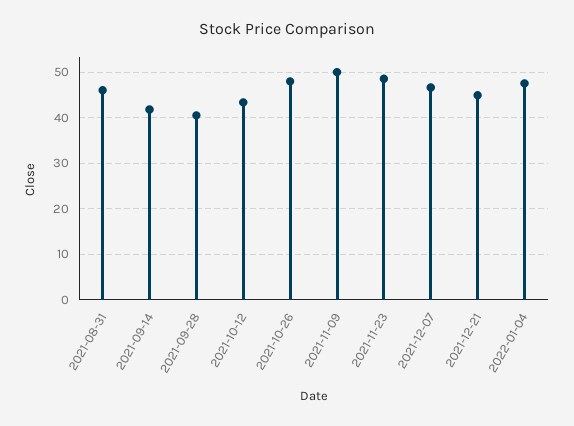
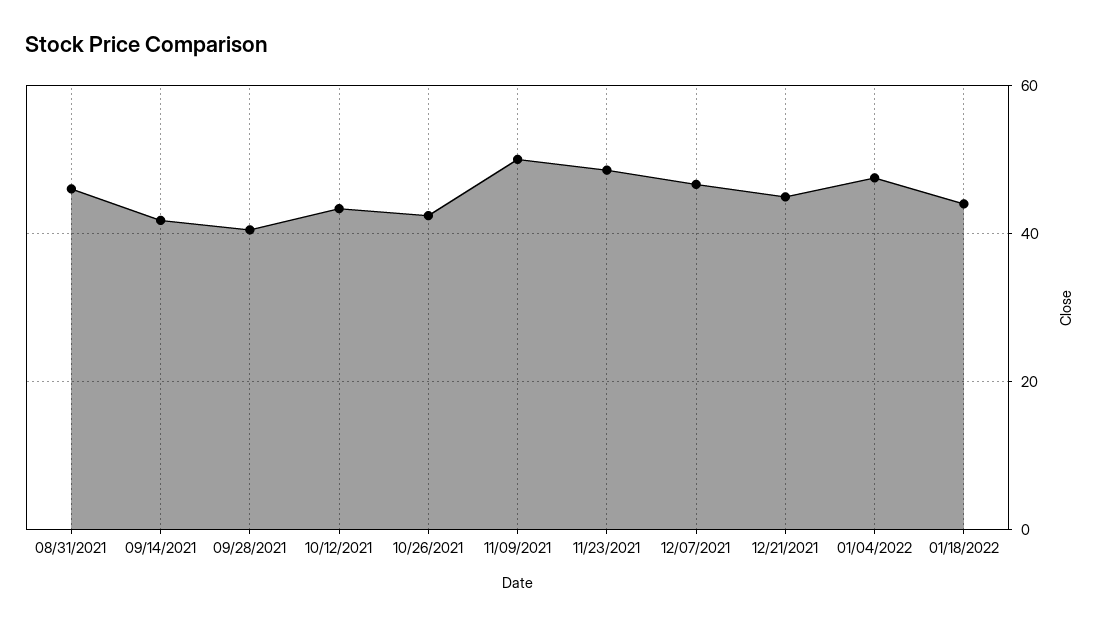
2021-10-26: 48 -> 42
01/18/2022: none -> 44

